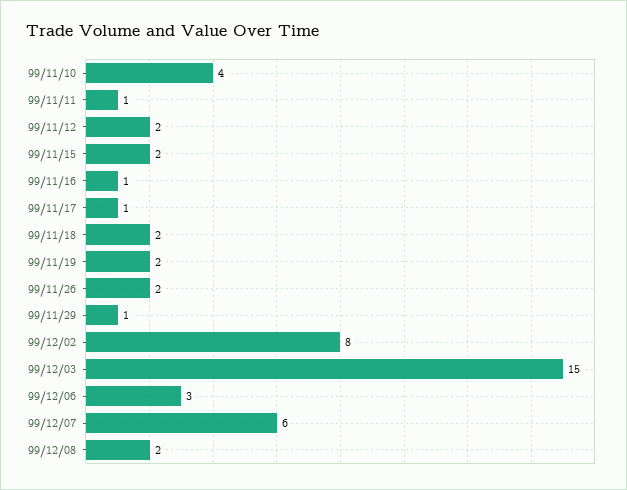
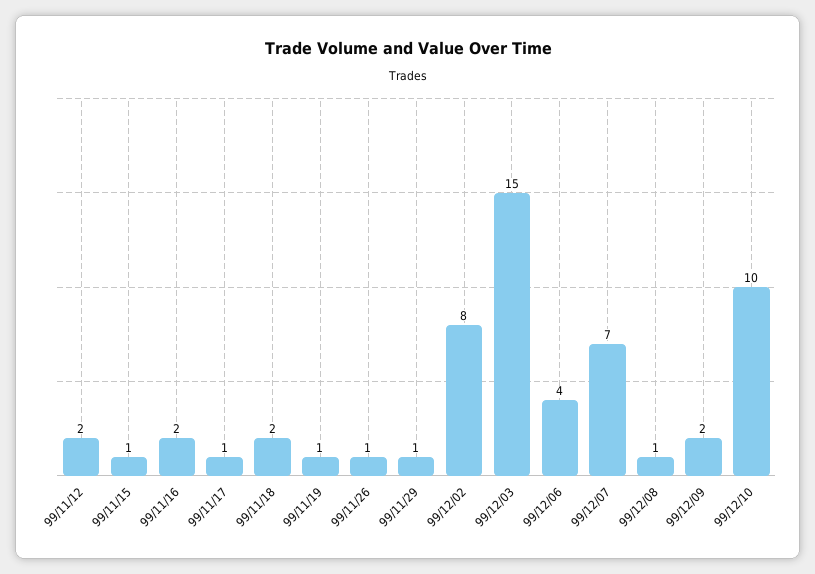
99/11/10: 4 -> none
99/11/11: 1 -> none
99/11/15: 2 -> 1
99/11/16: 1 -> 2
99/11/19: 2 -> 1
99/11/26: 2 -> 1
99/12/06: 3 -> 4
99/12/07: 6 -> 7
99/12/08: 2 -> 1
99/12/09: none -> 2
99/12/10: none -> 10

